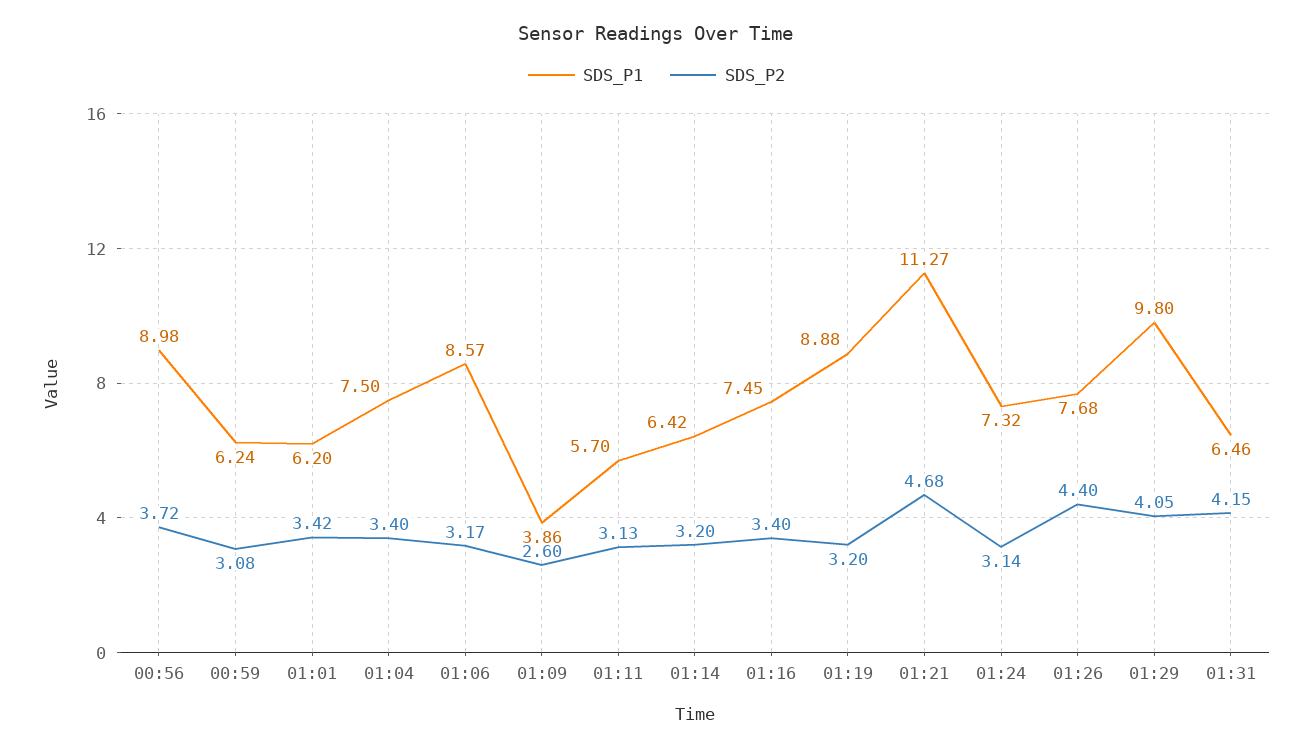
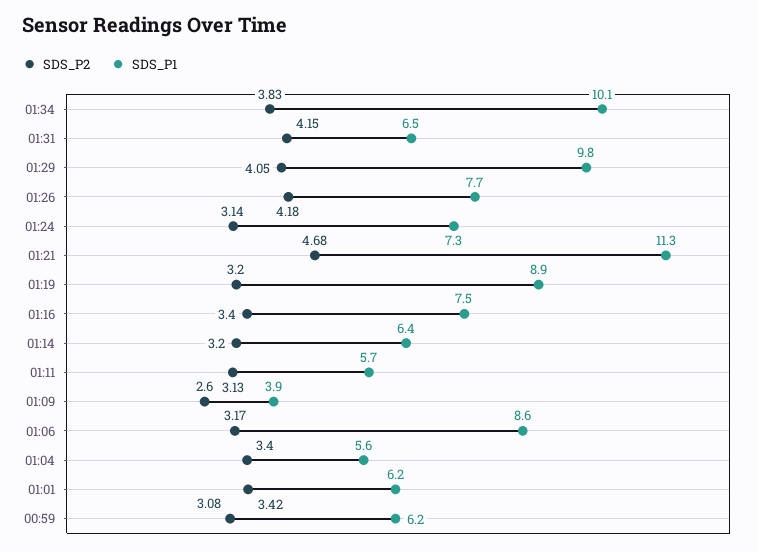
SDS_P1, 00:56: 8.98 -> none
SDS_P2, 00:56: 3.72 -> none
SDS_P1, 01:04: 7.5 -> 5.6
SDS_P2, 01:26: 4.4 -> 4.18
SDS_P2, 01:34: none -> 3.83
SDS_P1, 01:34: none -> 10.1

